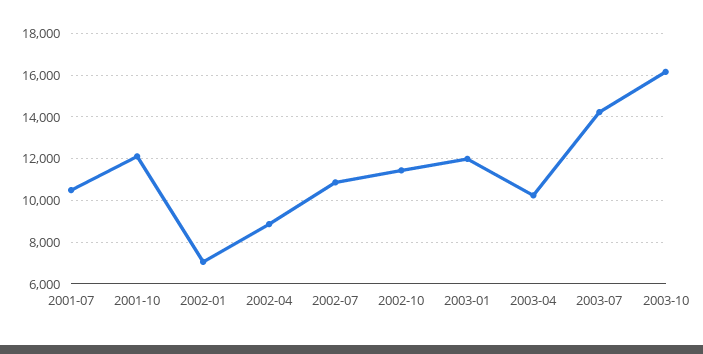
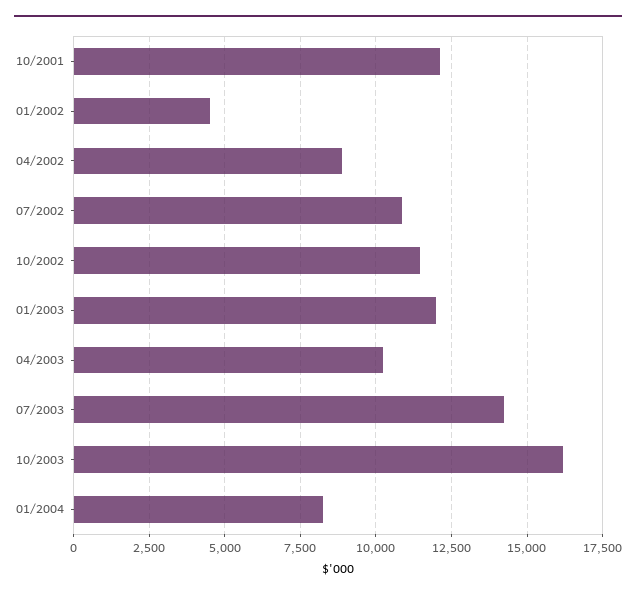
2001-07: 10500 -> none
2002-01: 7000 -> 4500
01/2004: none -> 8250

